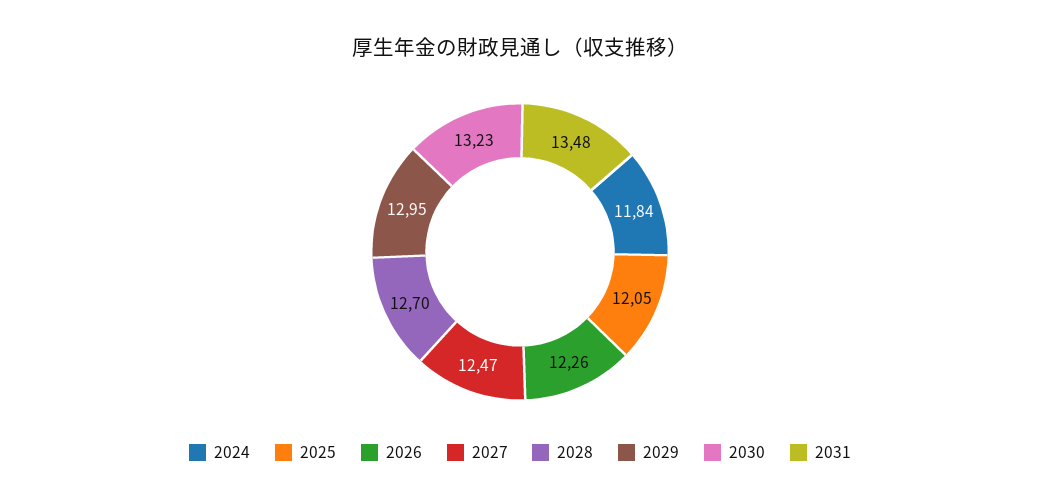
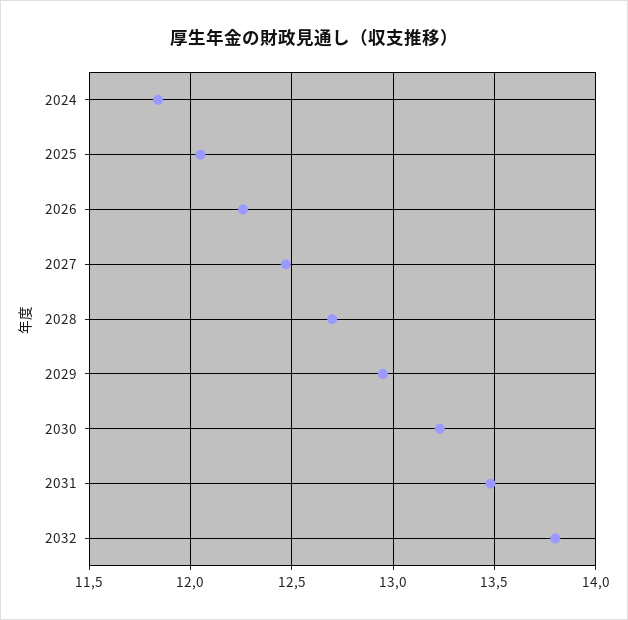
2032: none -> 13.8

